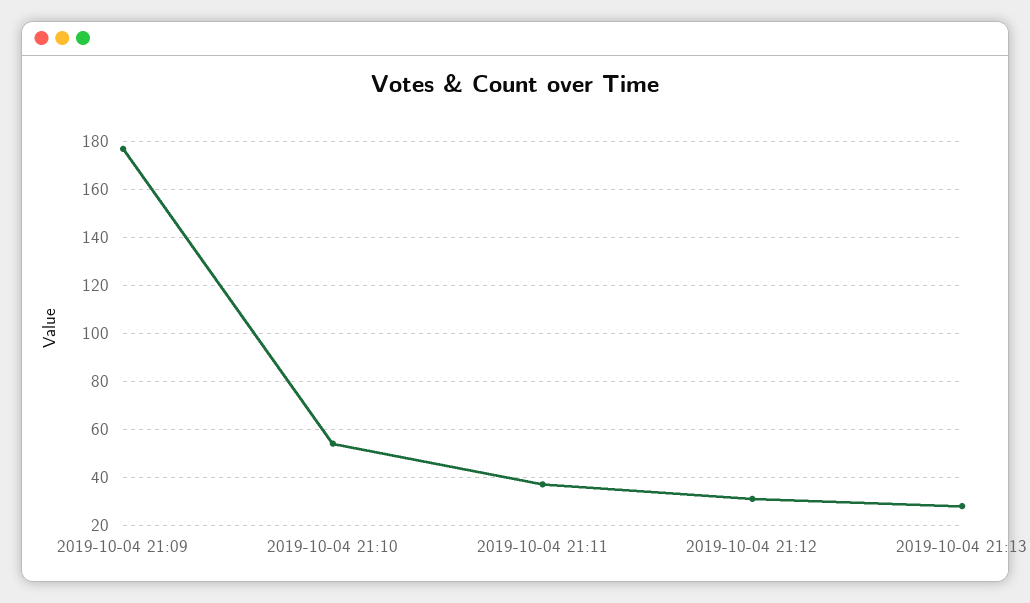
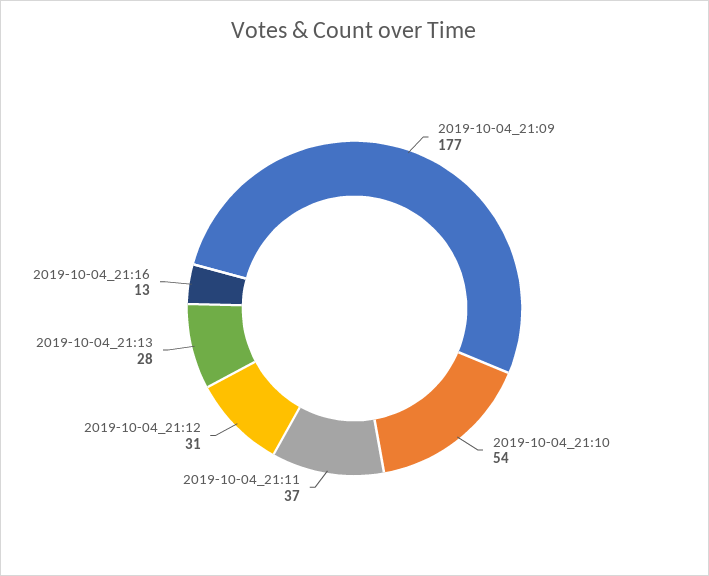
2019-10-04_21:16: none -> 13

